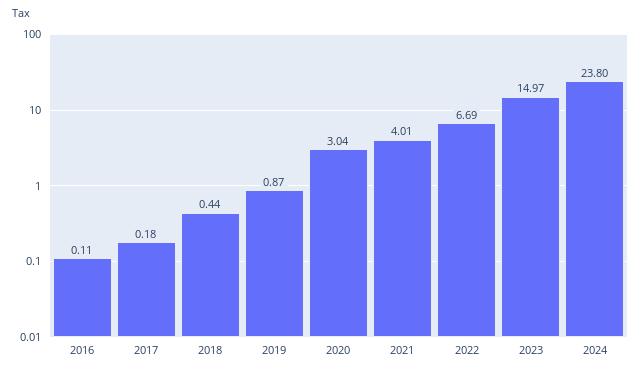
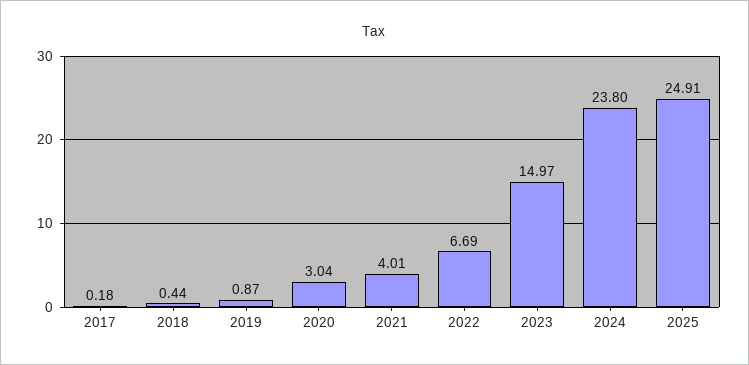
2016: 0.11 -> none
2025: none -> 24.91

